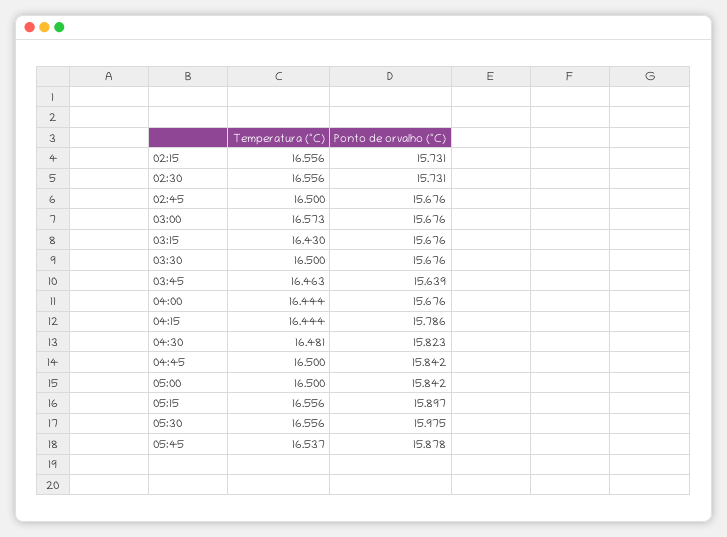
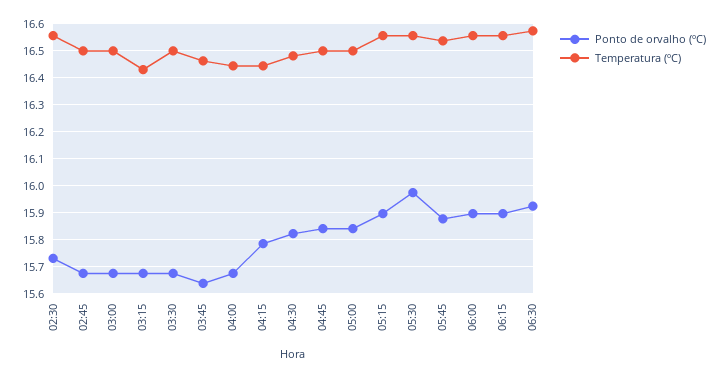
Temperatura (ºC), 02:15: 16.556 -> none
Ponto de orvalho (ºC), 02:15: 15.731 -> none
Temperatura (ºC), 03:00: 16.573 -> 16.5
Ponto de orvalho (ºC), 06:00: none -> 15.9
Temperatura (ºC), 06:00: none -> 16.55
Ponto de orvalho (ºC), 06:15: none -> 15.9
Temperatura (ºC), 06:15: none -> 16.55
Ponto de orvalho (ºC), 06:30: none -> 15.925
Temperatura (ºC), 06:30: none -> 16.575

